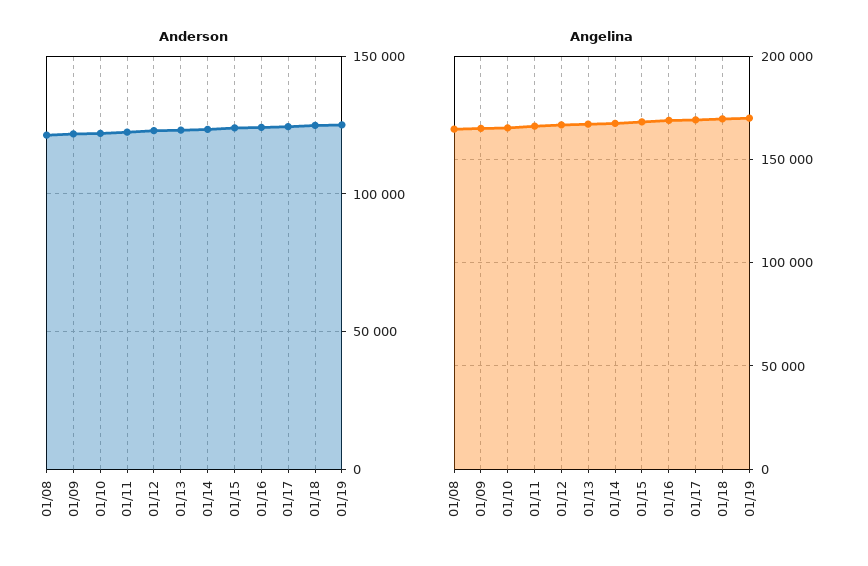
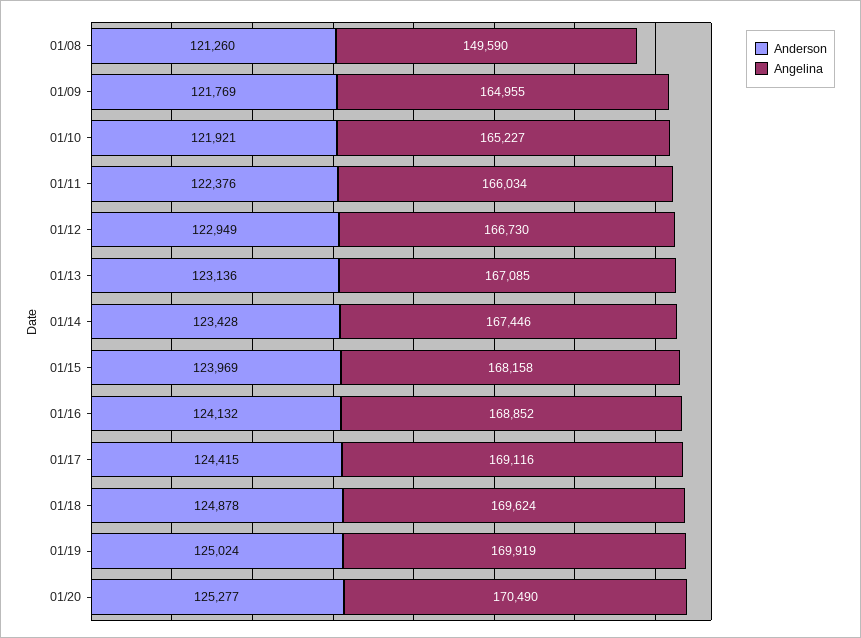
Angelina, 01/08: 165000 -> 149590
Anderson, 01/20: none -> 125277
Angelina, 01/20: none -> 170490

